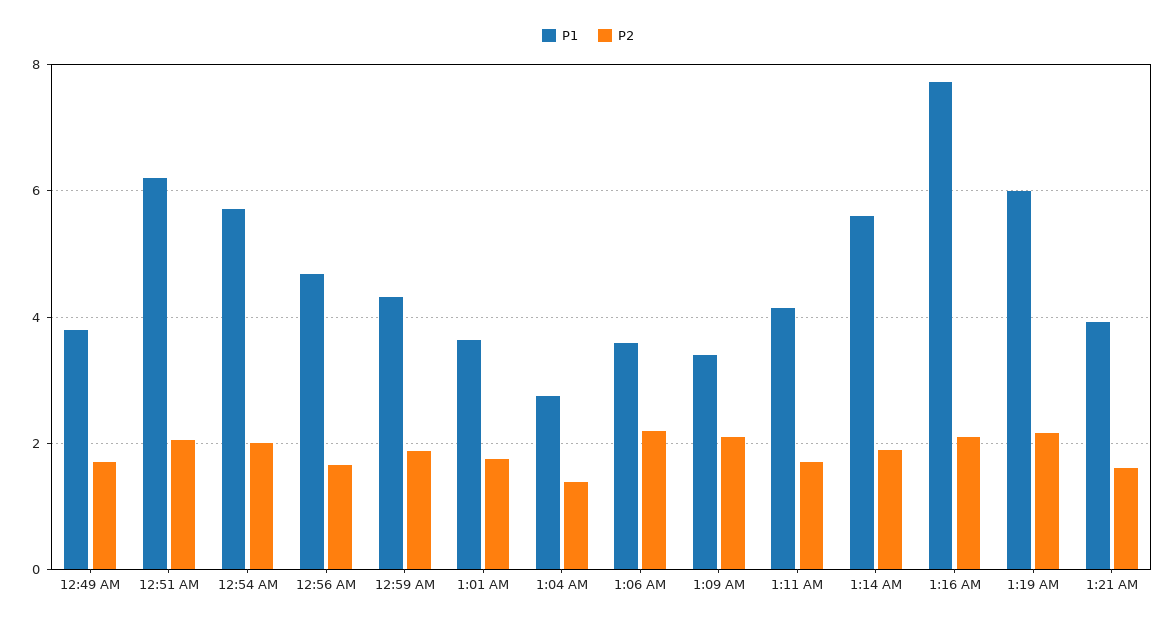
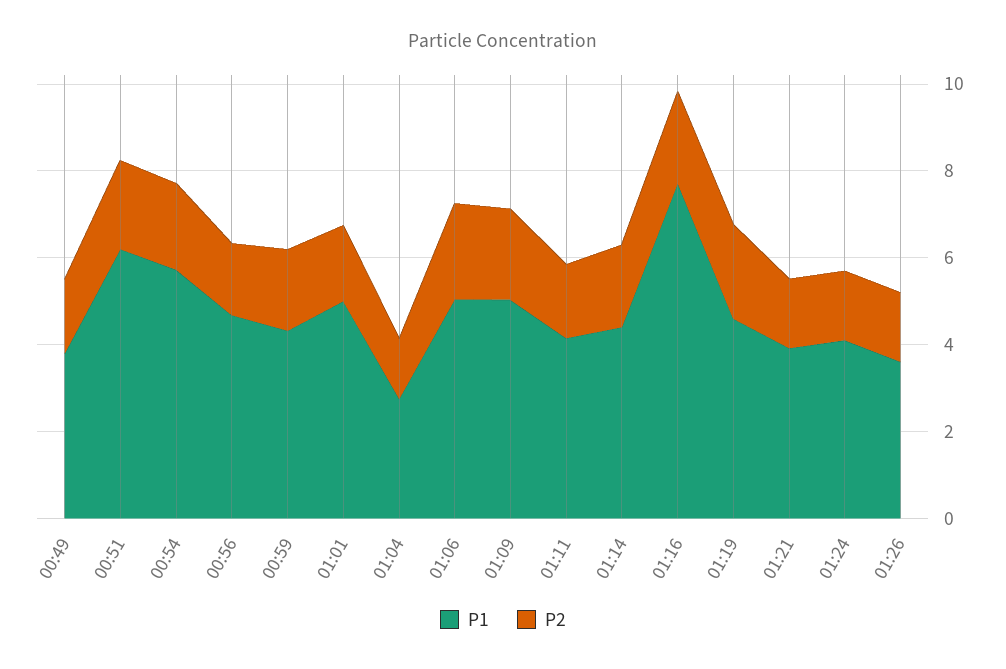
P1, 1:01 AM: 3.6 -> 5
P1, 1:06 AM: 3.6 -> 5
P1, 1:09 AM: 3.4 -> 5
P1, 1:14 AM: 5.6 -> 4.5
P1, 1:19 AM: 6 -> 4.5
P1, 01:24: none -> 4
P2, 01:24: none -> 1.5
P1, 01:26: none -> 3.5
P2, 01:26: none -> 1.5

